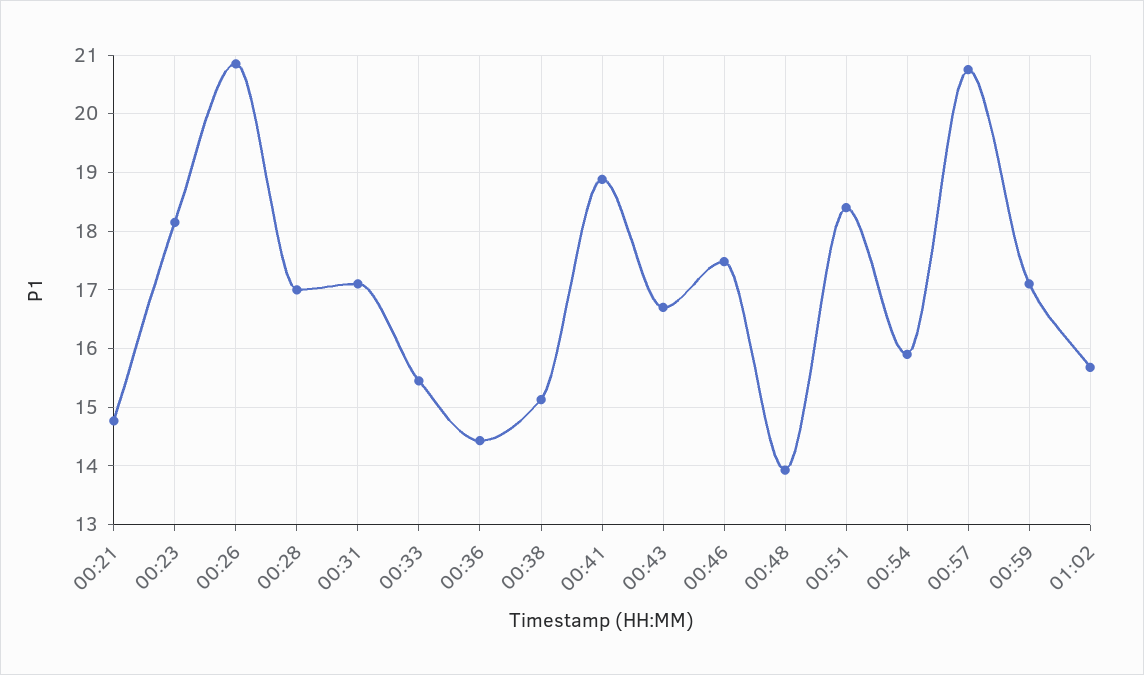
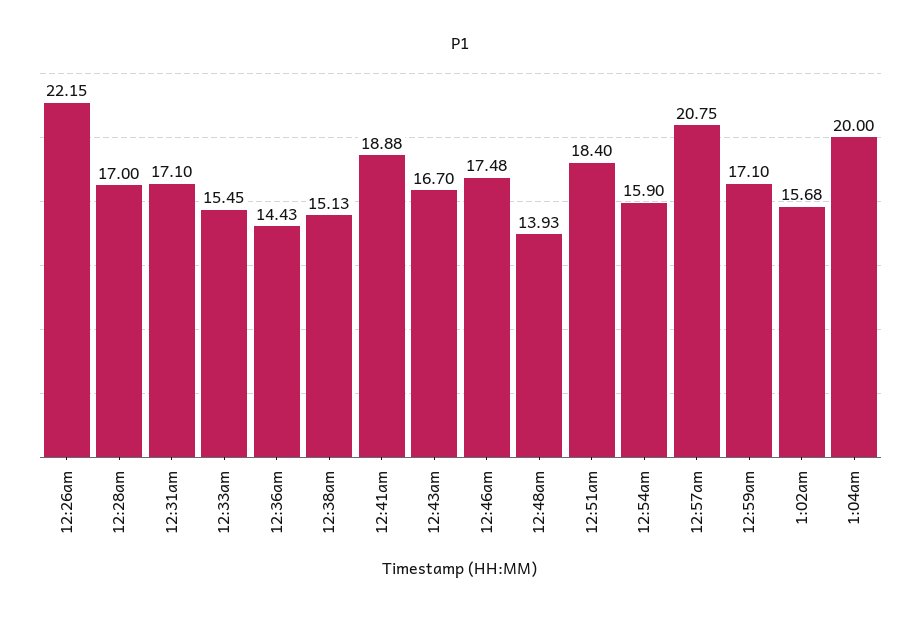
00:21: 14.8 -> none
00:23: 18.2 -> none
00:26: 20.8 -> 22.15
1:04am: none -> 20

